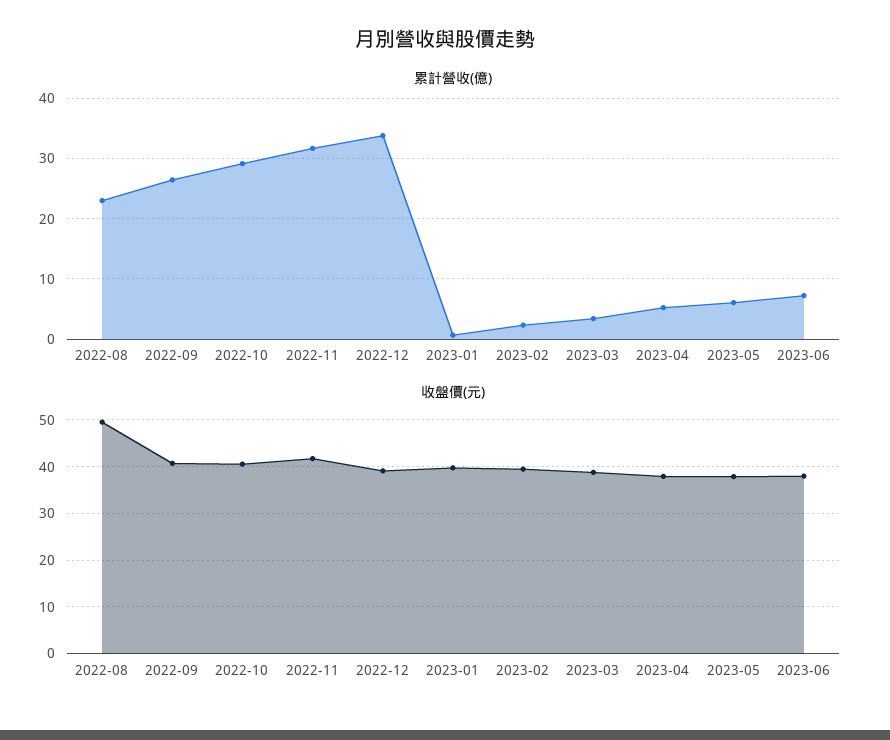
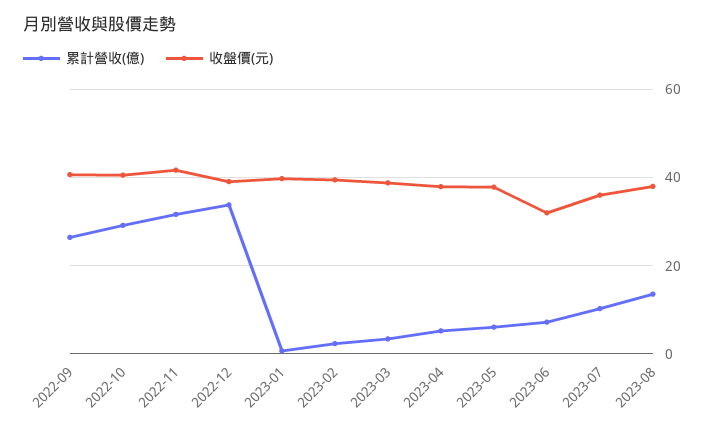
累計營收(億), 2022-08: 23 -> none
收盤價(元), 2022-08: 50 -> none
收盤價(元), 2023-06: 38 -> 32
累計營收(億), 2023-07: none -> 10
收盤價(元), 2023-07: none -> 36
累計營收(億), 2023-08: none -> 14
收盤價(元), 2023-08: none -> 38

